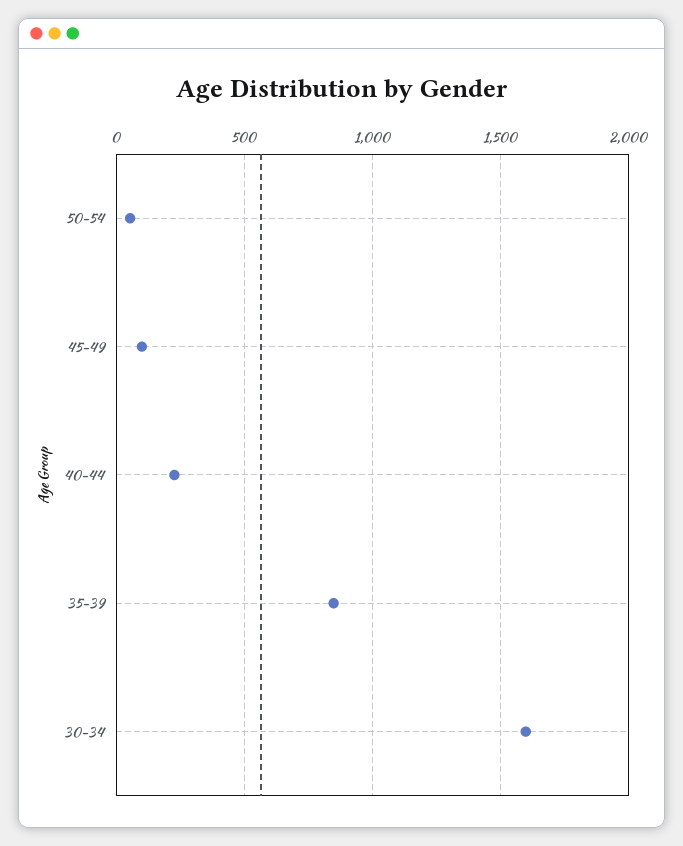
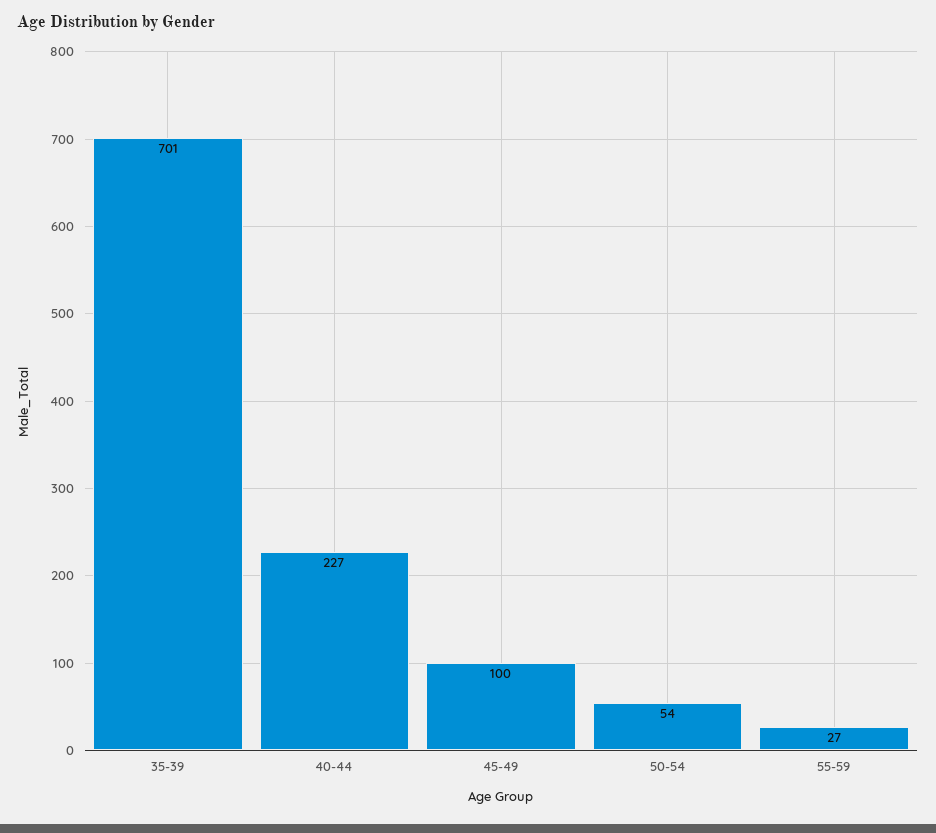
35-39: 850 -> 701
30-34: 1600 -> none
55-59: none -> 27

